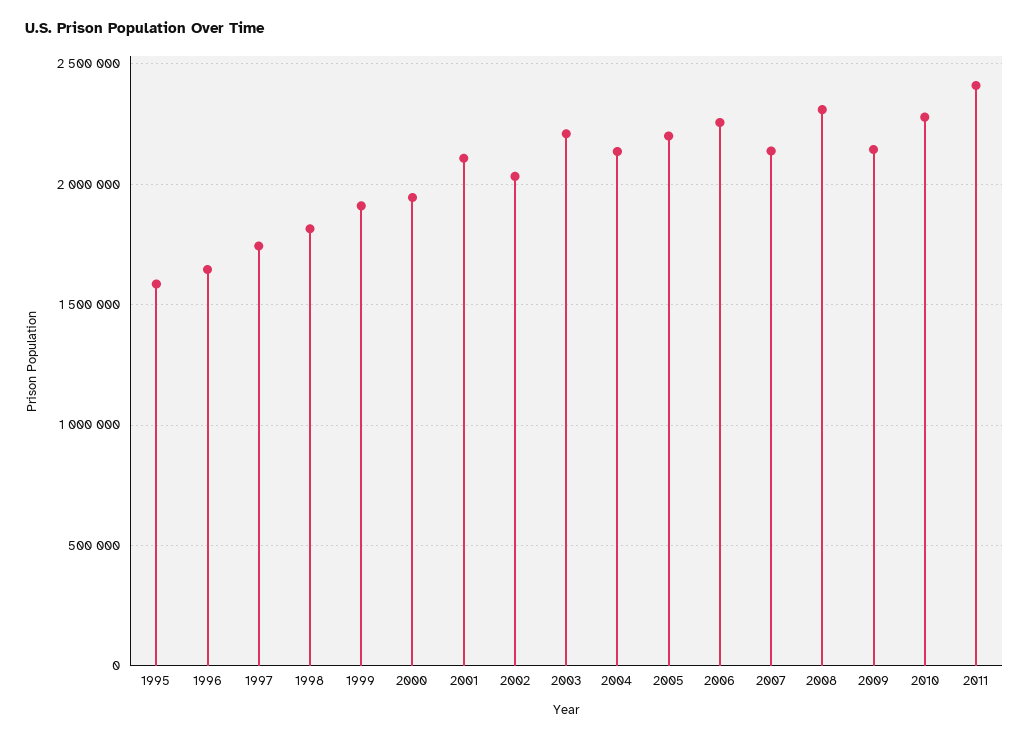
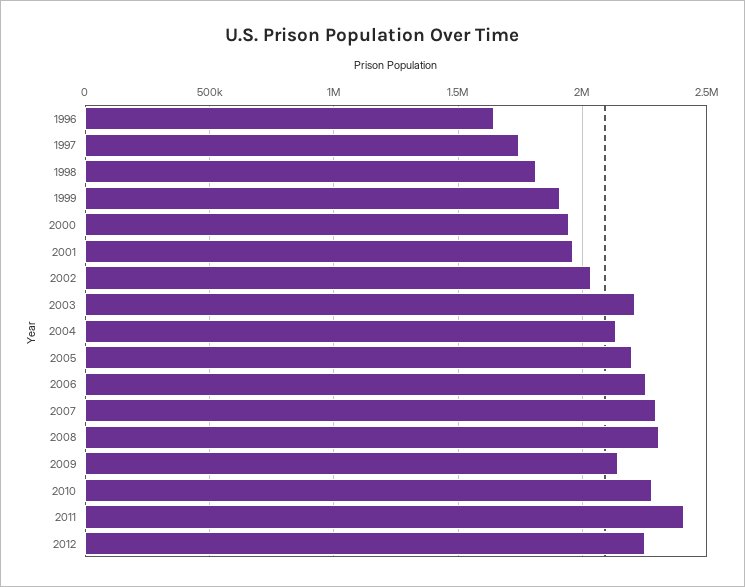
1995: 1600000 -> none
2001: 2100000 -> 1950000
2007: 2150000 -> 2300000
2012: none -> 2250000

